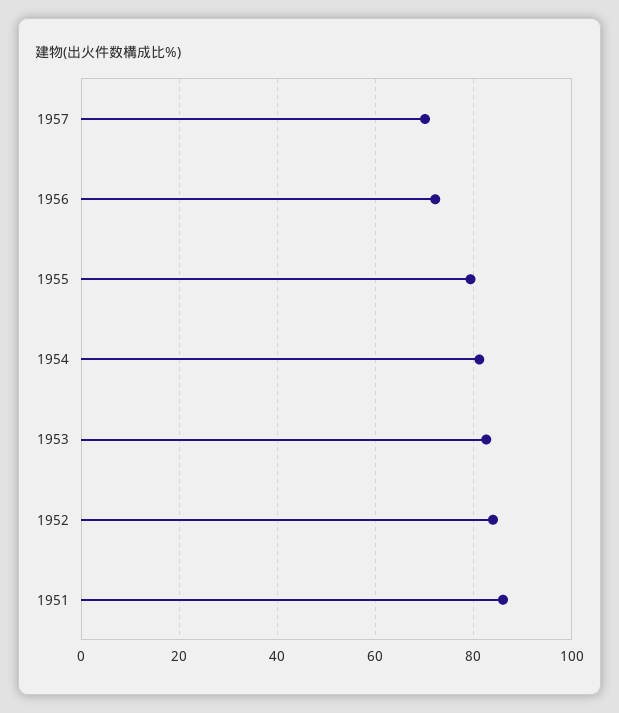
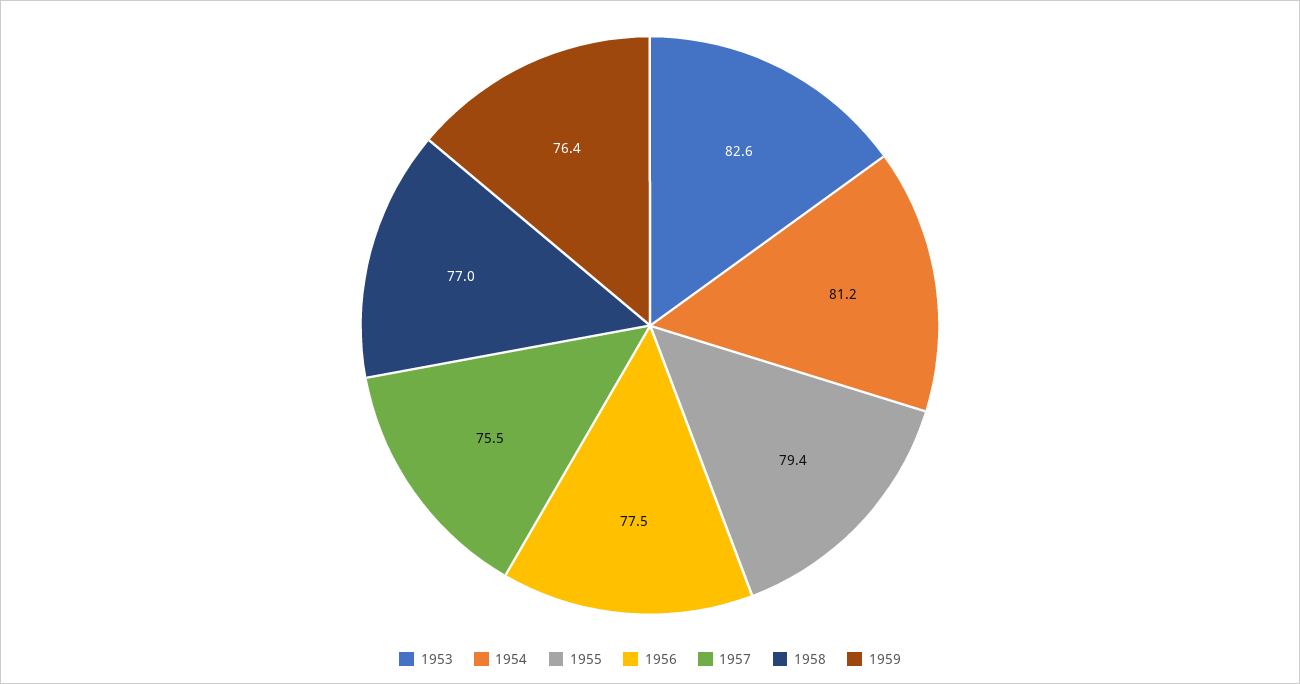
1957: 70 -> 75.5
1956: 72 -> 77.5
1952: 84 -> none
1951: 86 -> none
1958: none -> 77
1959: none -> 76.4

